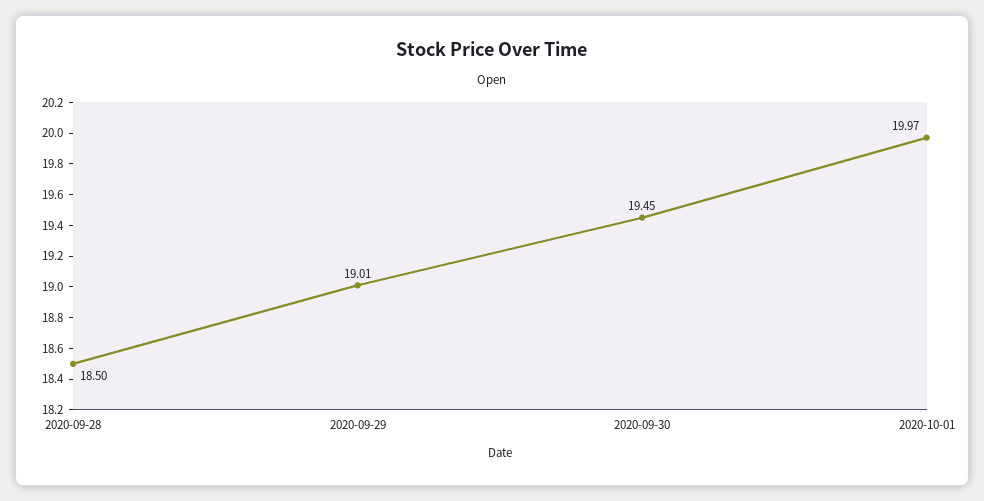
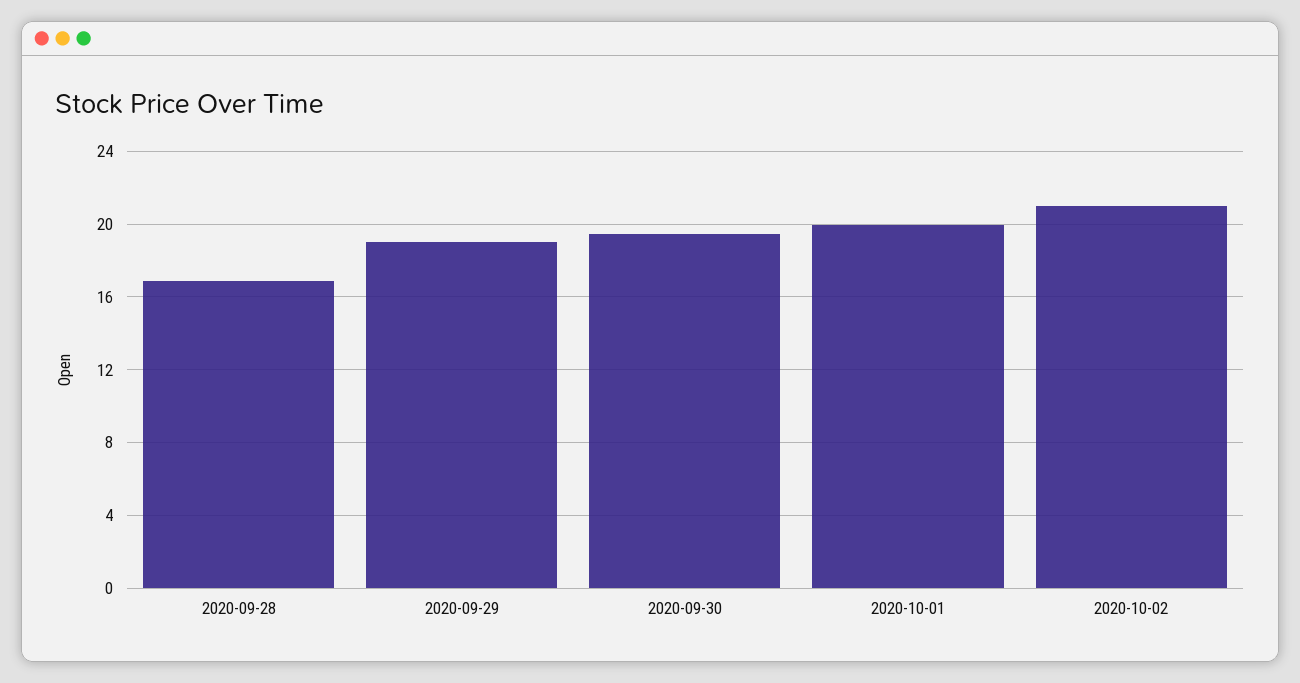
2020-09-28: 18.5 -> 17
2020-10-02: none -> 21

